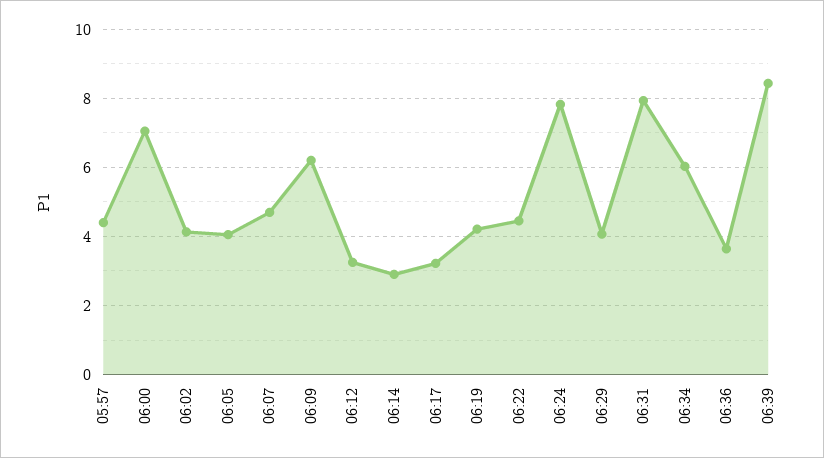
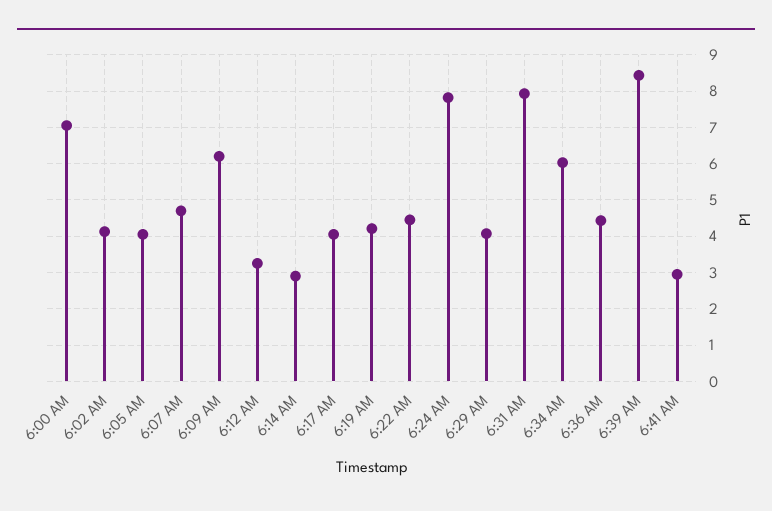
05:57: 4.4 -> none
06:17: 3.2 -> 4
06:36: 3.6 -> 4.4
6:41 AM: none -> 3

